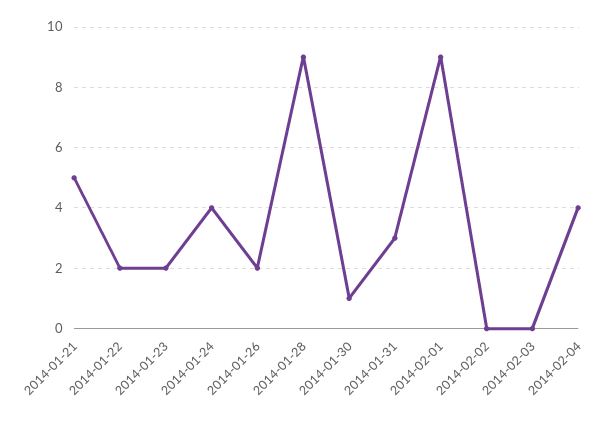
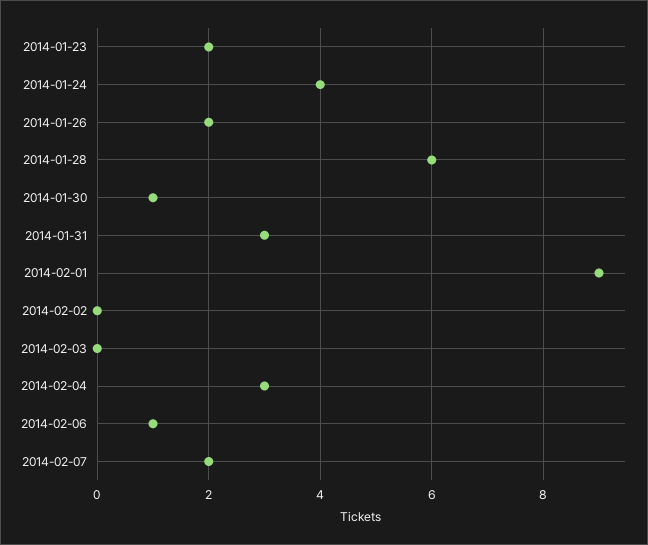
2014-01-21: 5 -> none
2014-01-22: 2 -> none
2014-01-28: 9 -> 6
2014-02-04: 4 -> 3
2014-02-06: none -> 1
2014-02-07: none -> 2

